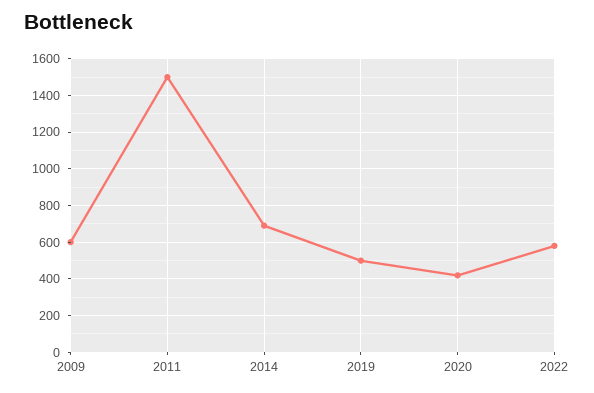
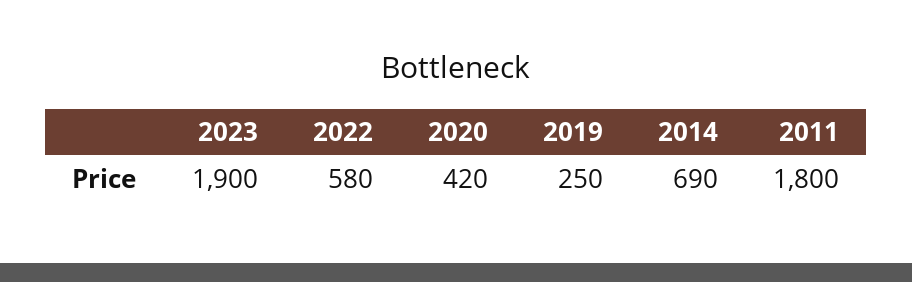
2009: 600 -> none
2011: 1500 -> 1800
2019: 500 -> 250
2023: none -> 1900

